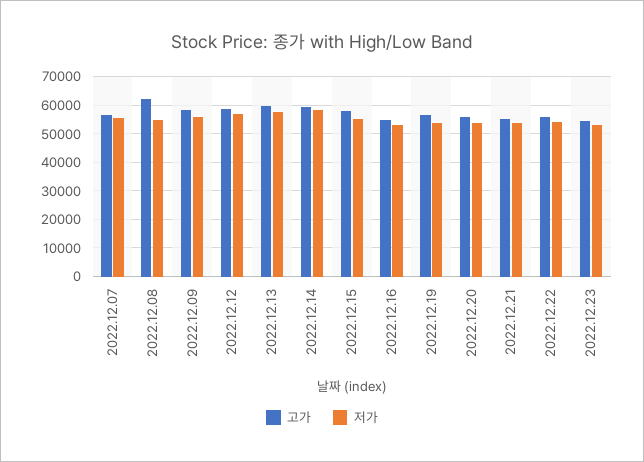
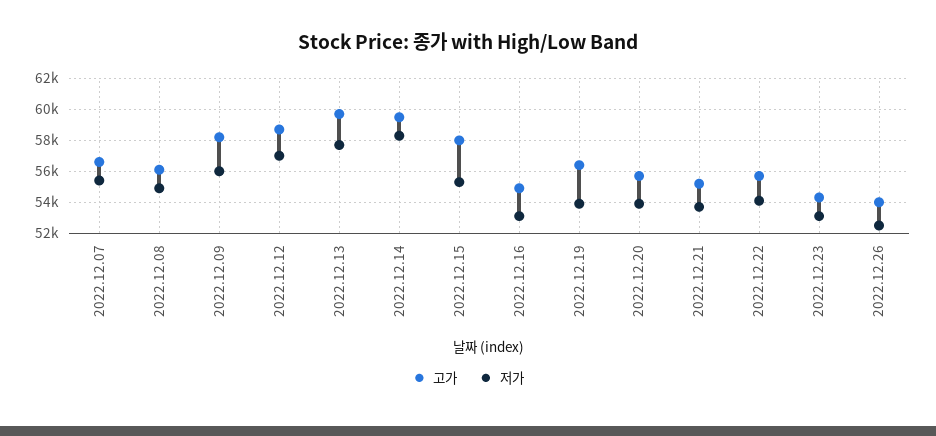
고가, 2022.12.08: 62500 -> 56000
고가, 2022.12.26: none -> 54000
저가, 2022.12.26: none -> 52500

